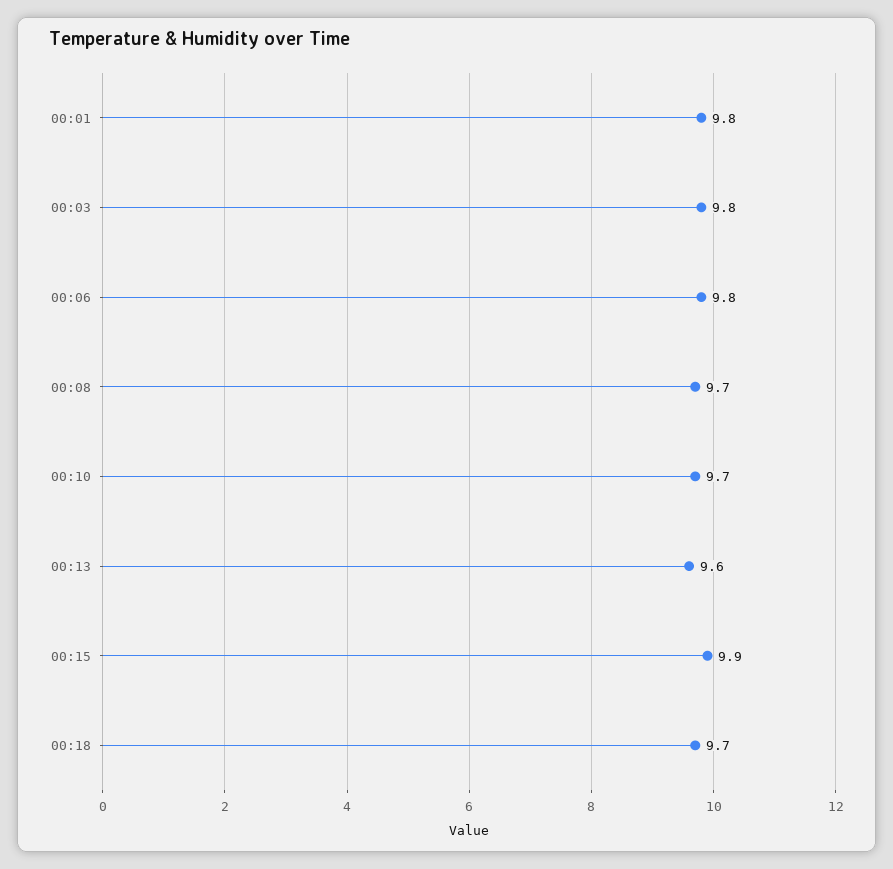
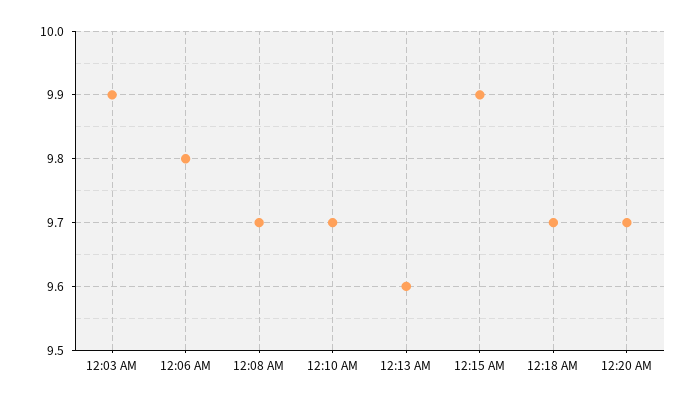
00:01: 9.8 -> none
00:03: 9.8 -> 9.9
12:20 AM: none -> 9.7

